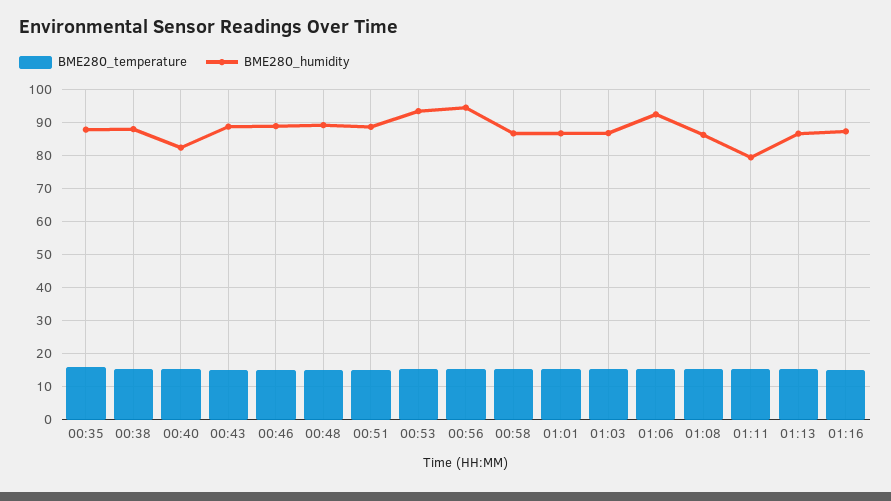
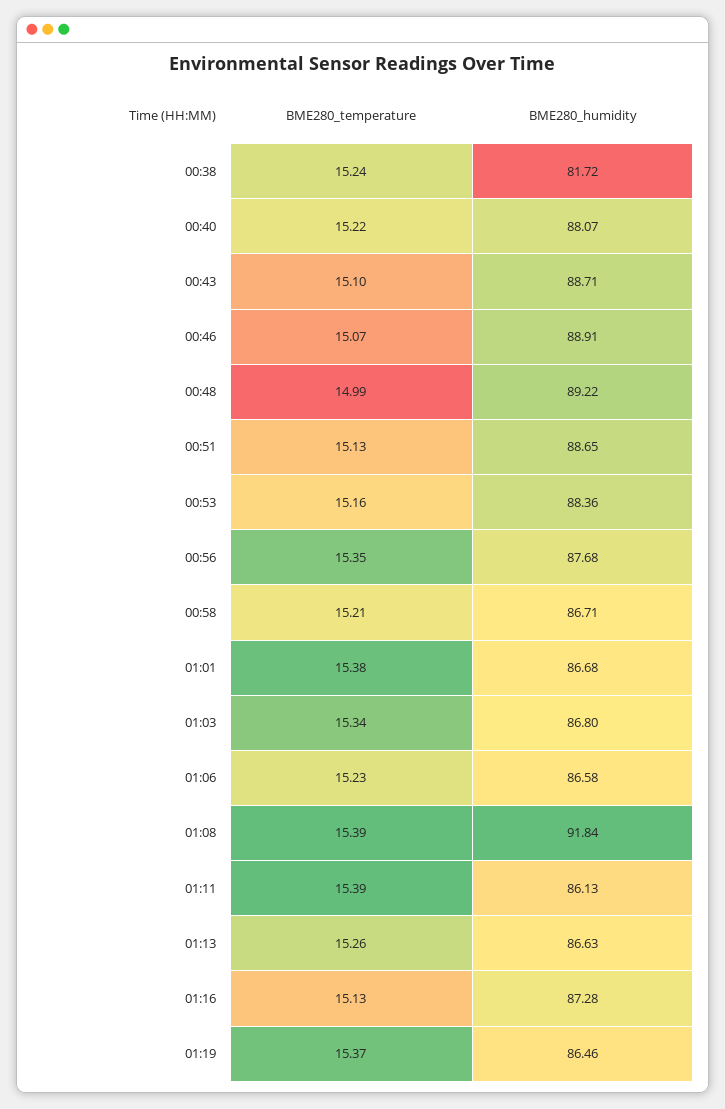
BME280_temperature, 00:35: 16 -> none
BME280_humidity, 00:35: 88 -> none
BME280_humidity, 00:38: 88 -> 81.72
BME280_humidity, 00:40: 82 -> 88.07
BME280_humidity, 00:53: 94 -> 88.36
BME280_humidity, 00:56: 94 -> 87.68
BME280_humidity, 01:06: 92 -> 86.58
BME280_humidity, 01:08: 86 -> 91.84
BME280_humidity, 01:11: 80 -> 86.13
BME280_temperature, 01:19: none -> 15.37
BME280_humidity, 01:19: none -> 86.46

